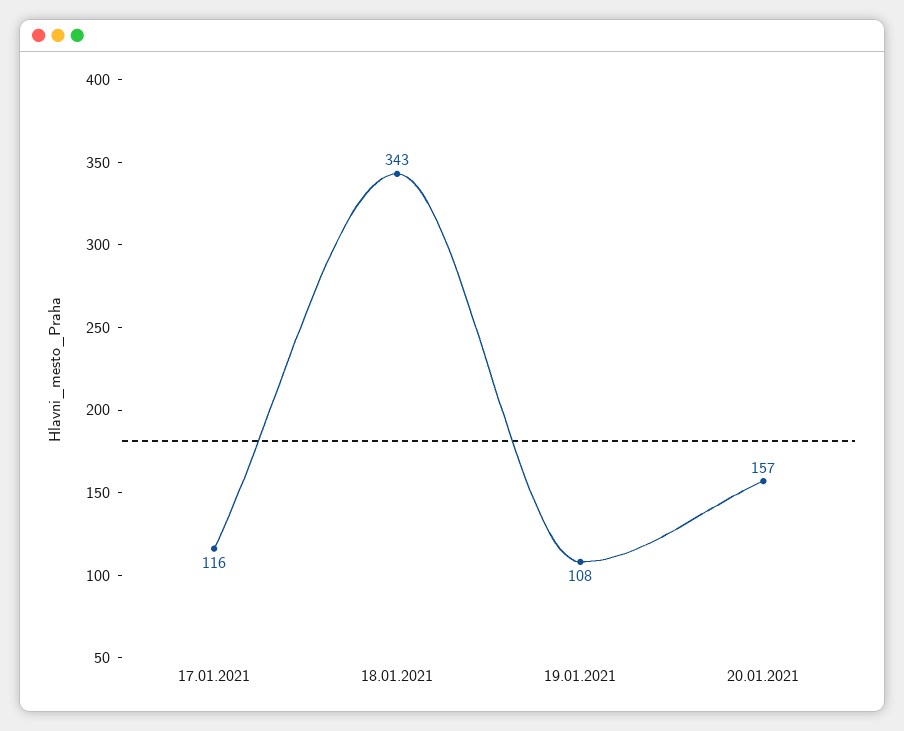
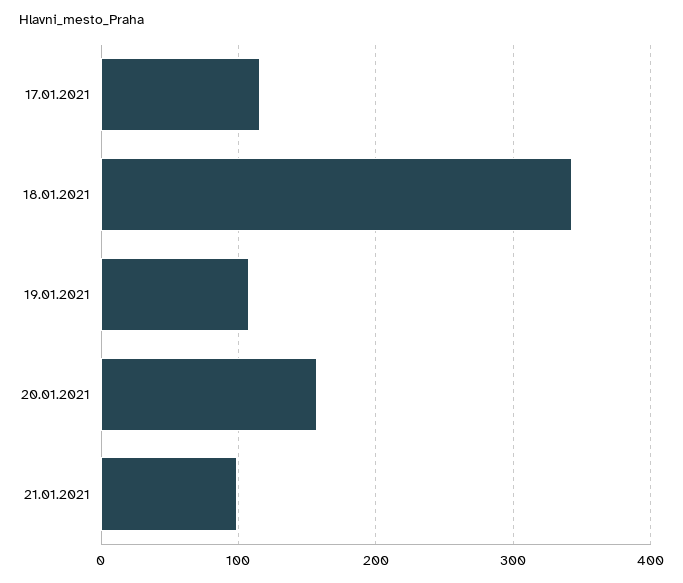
21.01.2021: none -> 100

